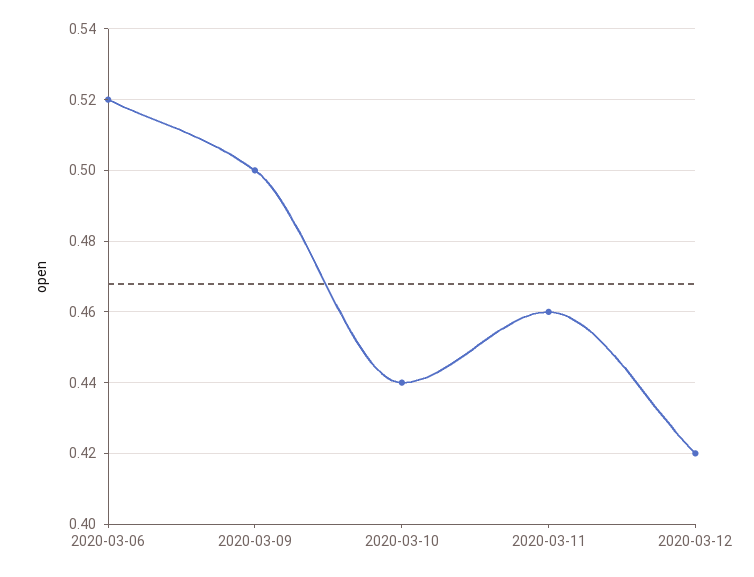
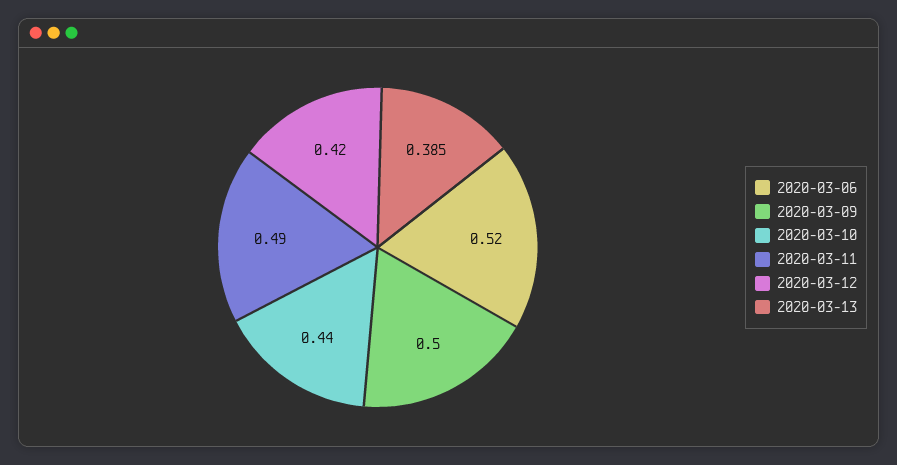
2020-03-11: 0.46 -> 0.49
2020-03-13: none -> 0.385

